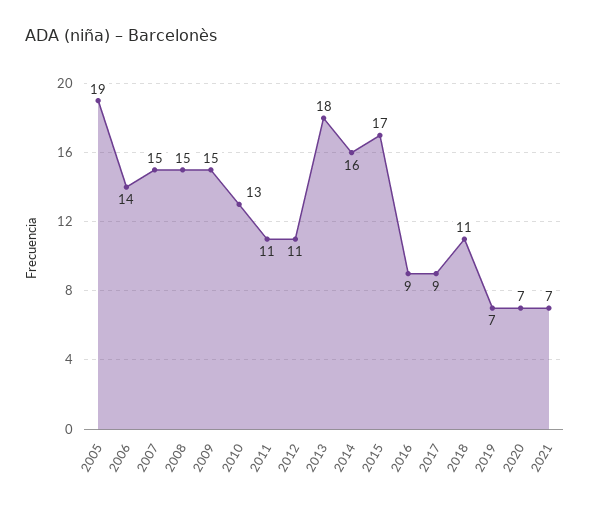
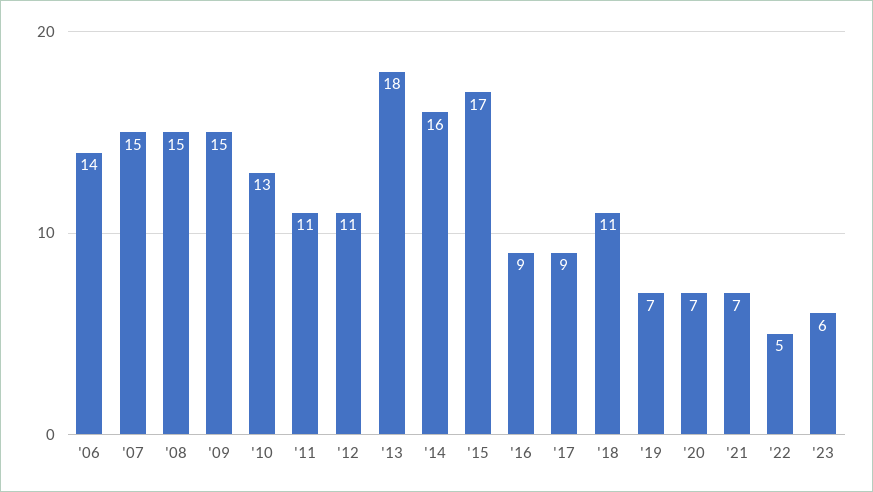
2005: 19 -> none
'22: none -> 5
'23: none -> 6

